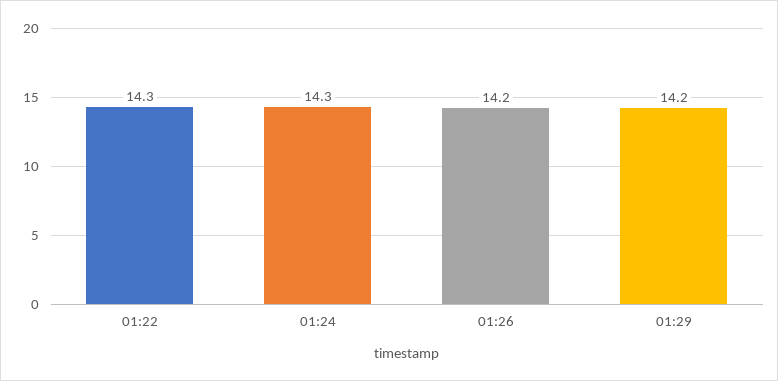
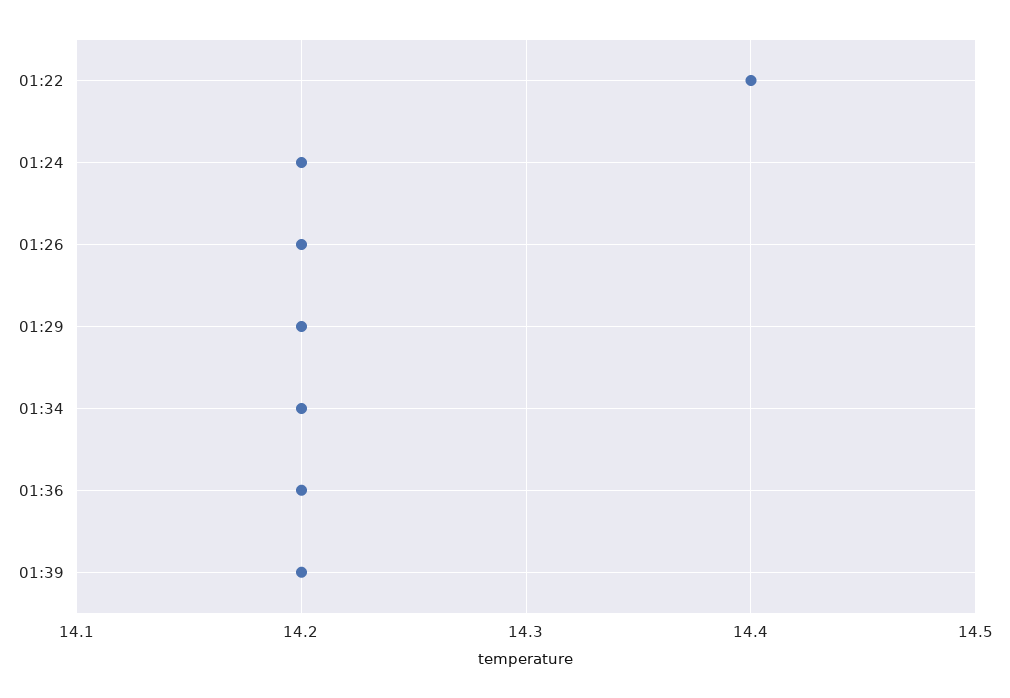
01:22: 14.3 -> 14.4
01:24: 14.3 -> 14.2
01:34: none -> 14.2
01:36: none -> 14.2
01:39: none -> 14.2

